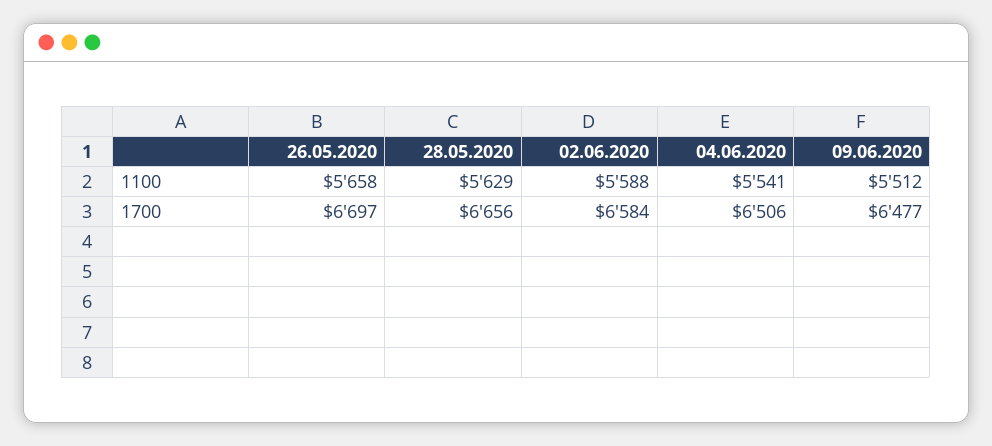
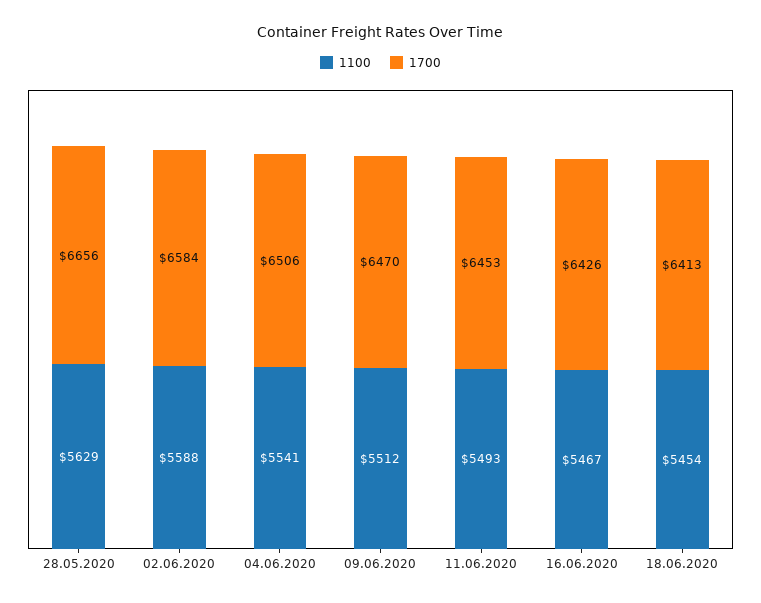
1100, 26.05.2020: 5658 -> none
1700, 26.05.2020: 6697 -> none
1700, 09.06.2020: 6477 -> 6470
1100, 11.06.2020: none -> 5493
1700, 11.06.2020: none -> 6453
1100, 16.06.2020: none -> 5467
1700, 16.06.2020: none -> 6426
1100, 18.06.2020: none -> 5454
1700, 18.06.2020: none -> 6413

